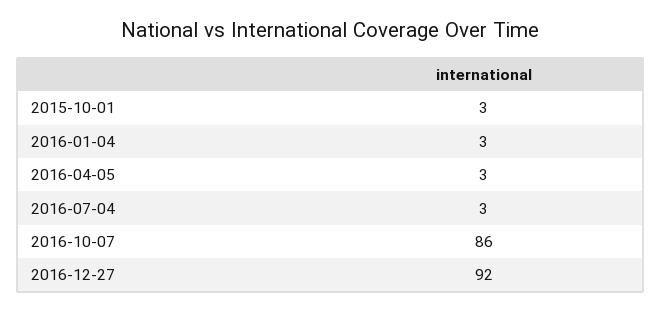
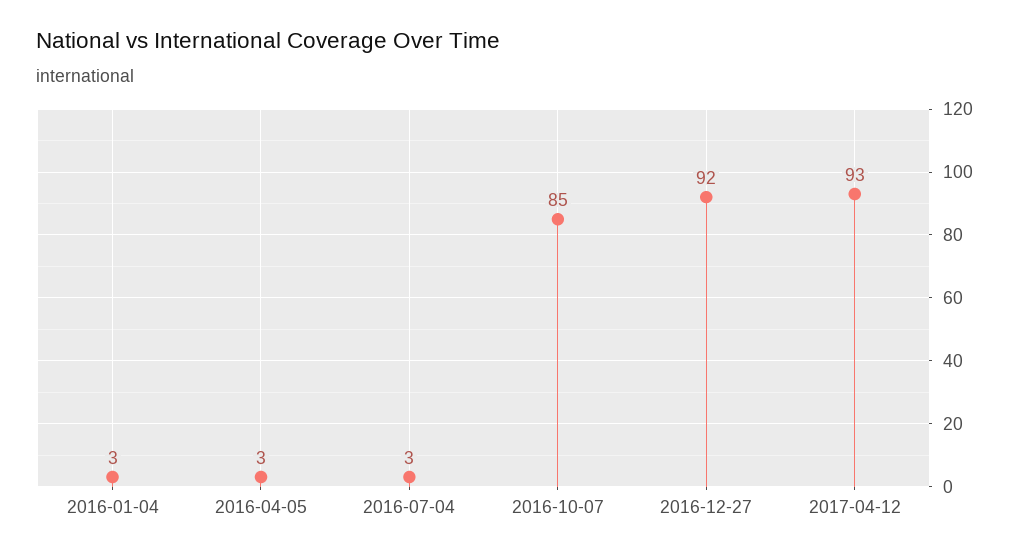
2015-10-01: 3 -> none
2016-10-07: 86 -> 85
2017-04-12: none -> 93

